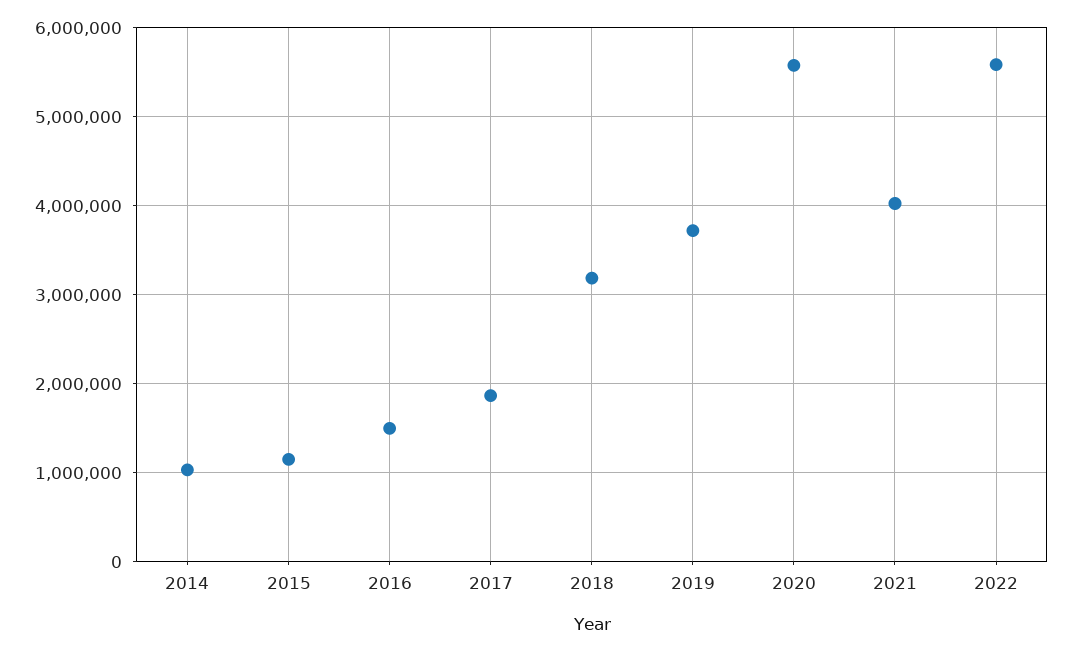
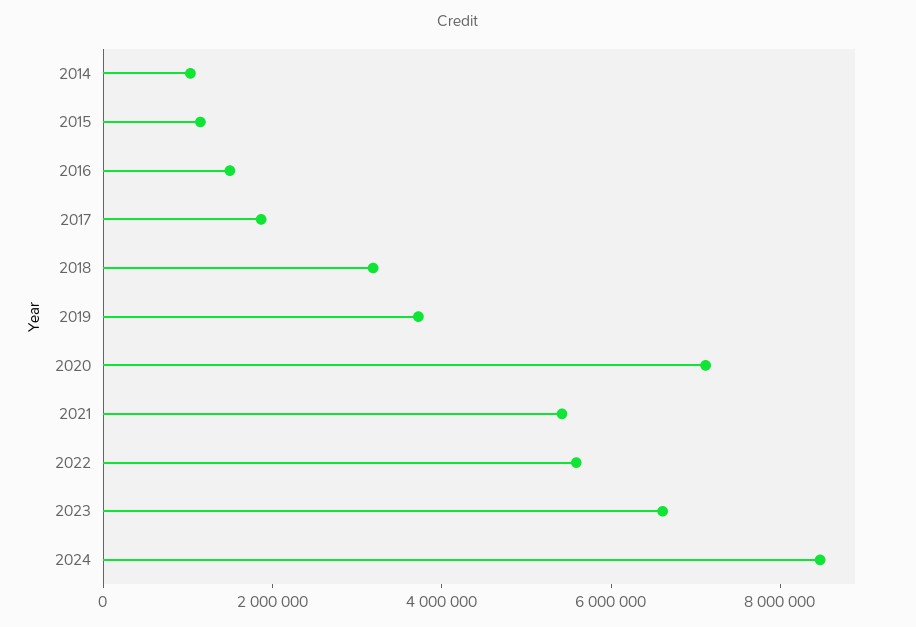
2020: 5600000 -> 7000000
2021: 4000000 -> 5500000
2023: none -> 6500000
2024: none -> 8500000

